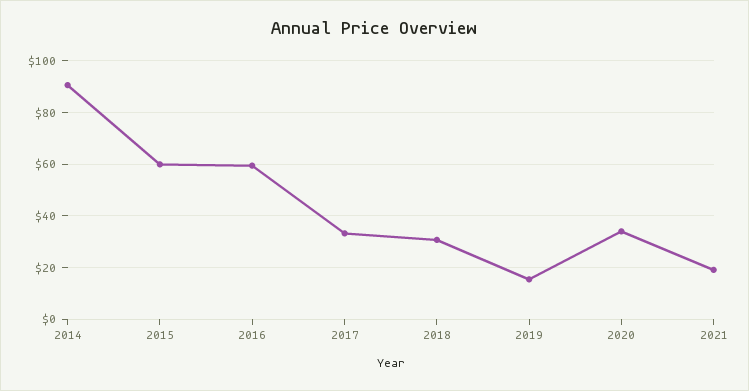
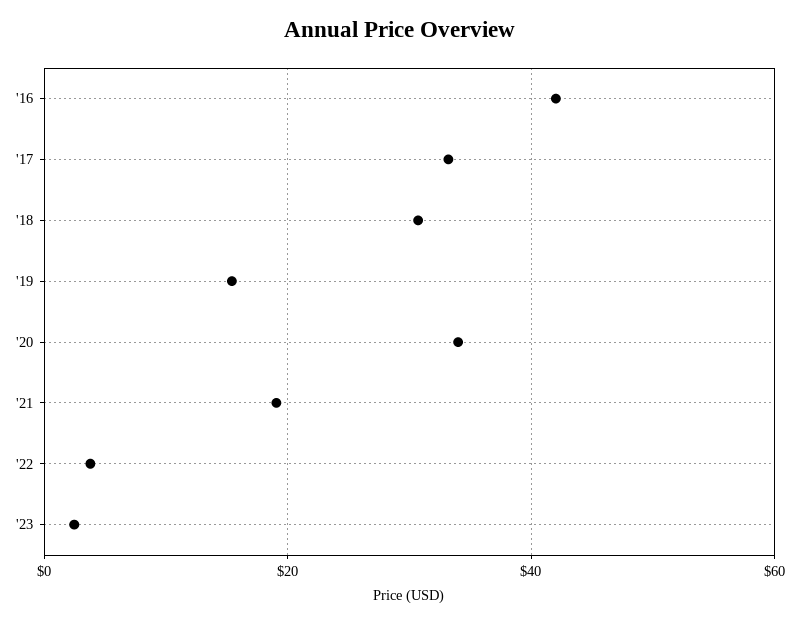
2014: 90 -> none
2015: 60 -> none
2016: 60 -> 42
'22: none -> 4
'23: none -> 2

